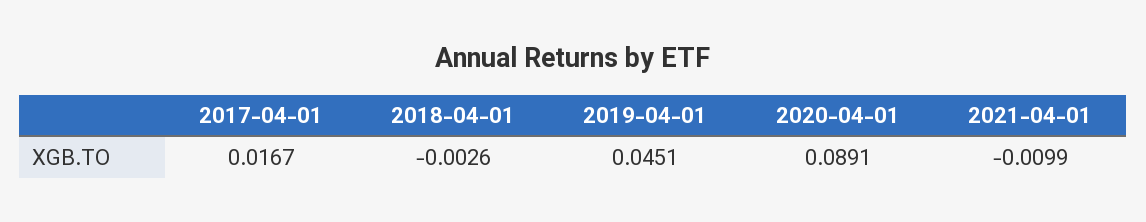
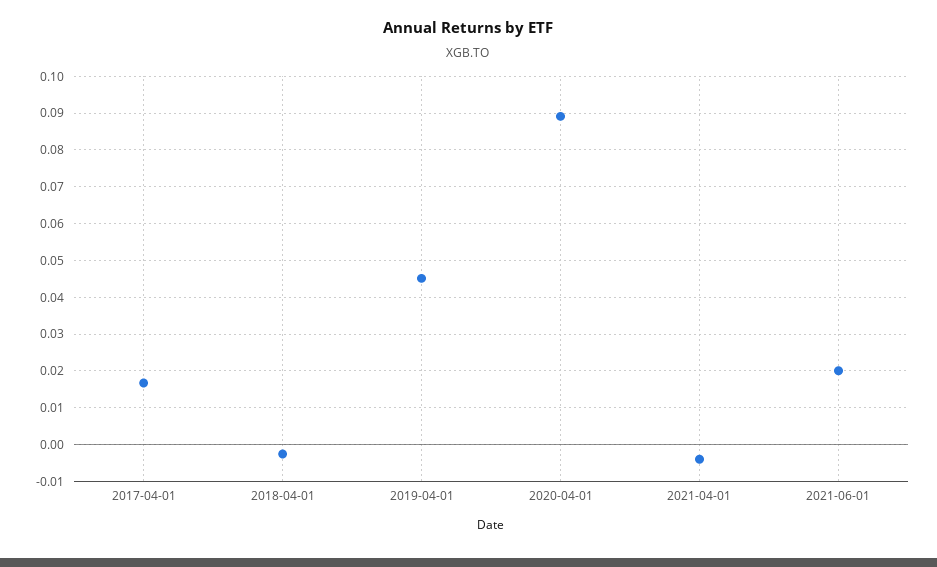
2021-04-01: -0.0099 -> -0.004
2021-06-01: none -> 0.02

